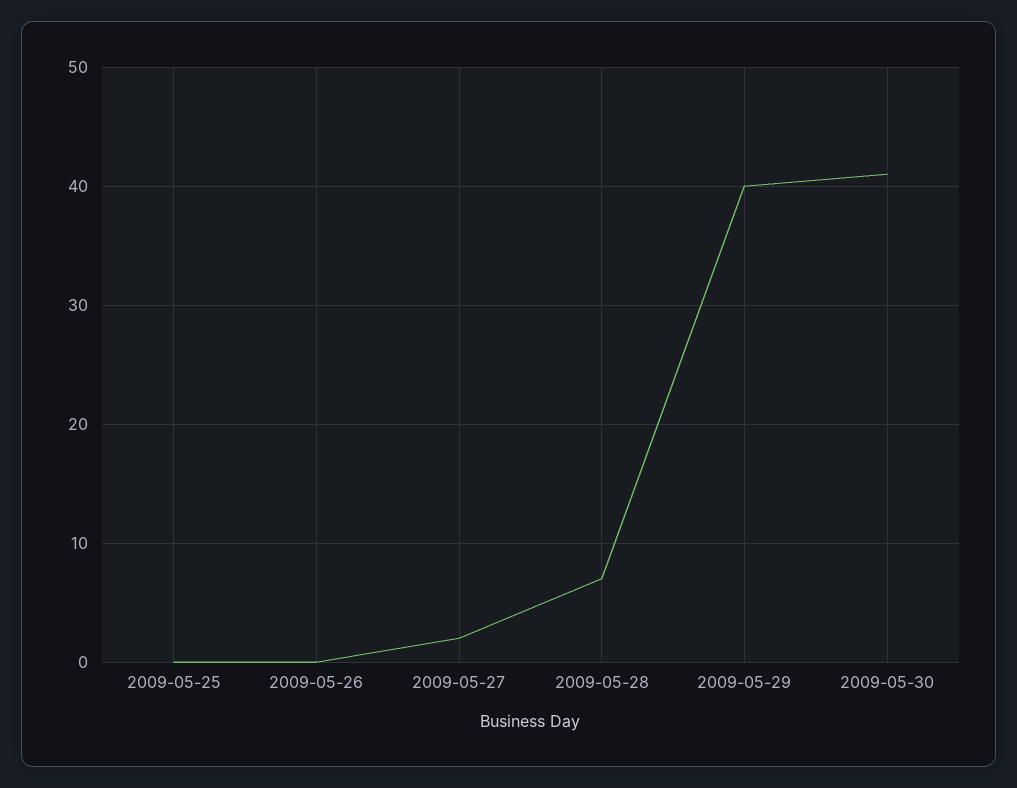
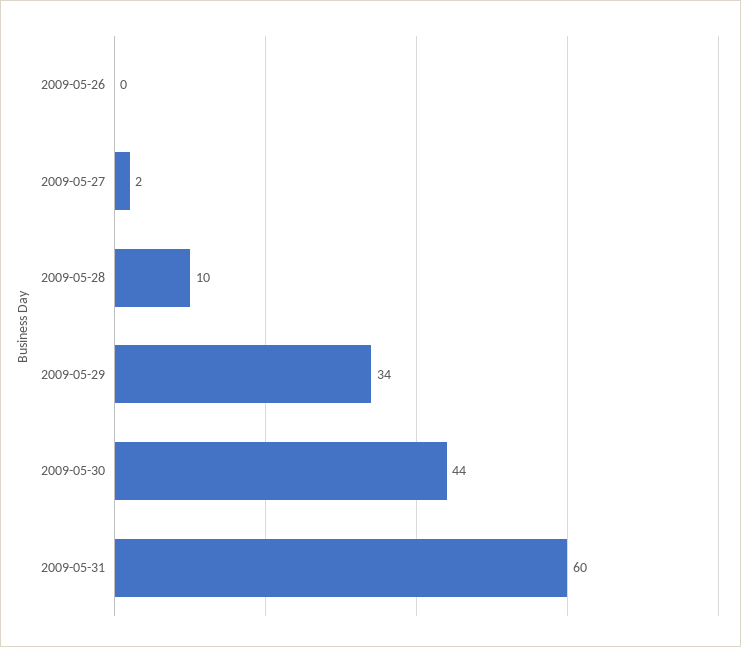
2009-05-25: 0 -> none
2009-05-28: 7 -> 10
2009-05-29: 40 -> 34
2009-05-30: 41 -> 44
2009-05-31: none -> 60

